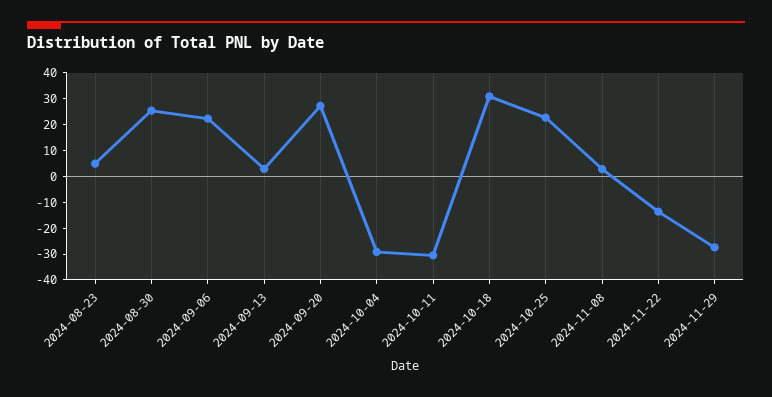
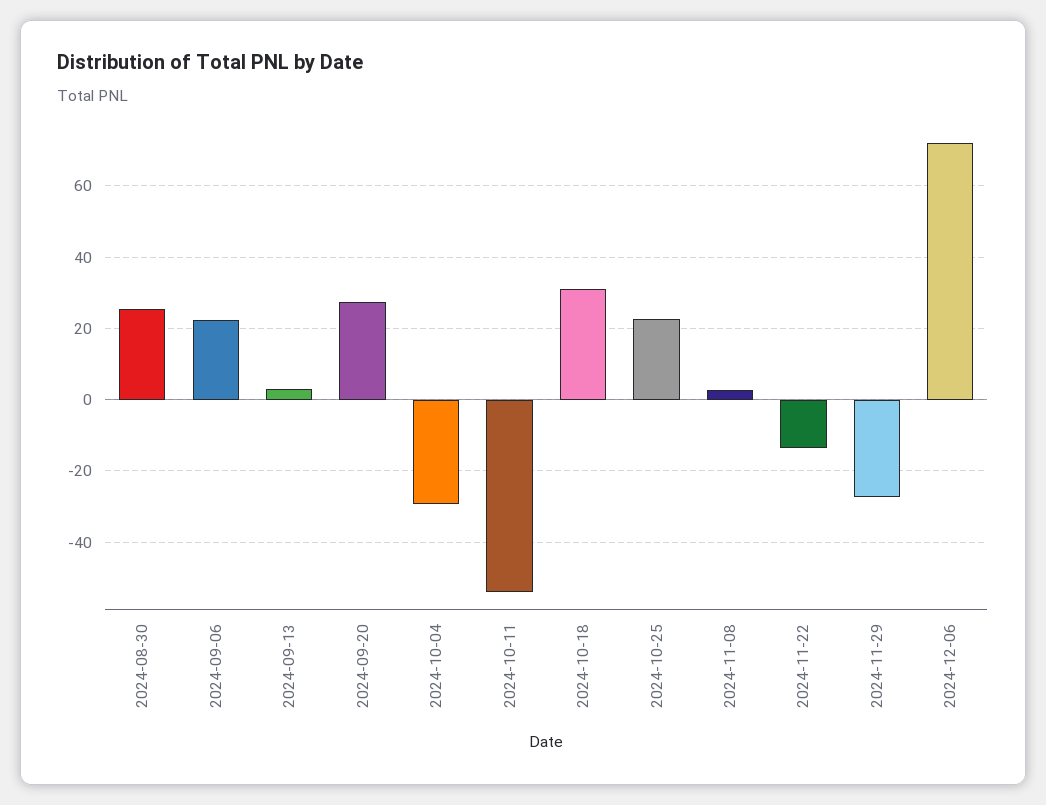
2024-08-23: 5 -> none
2024-10-11: -30 -> -54
2024-12-06: none -> 72

